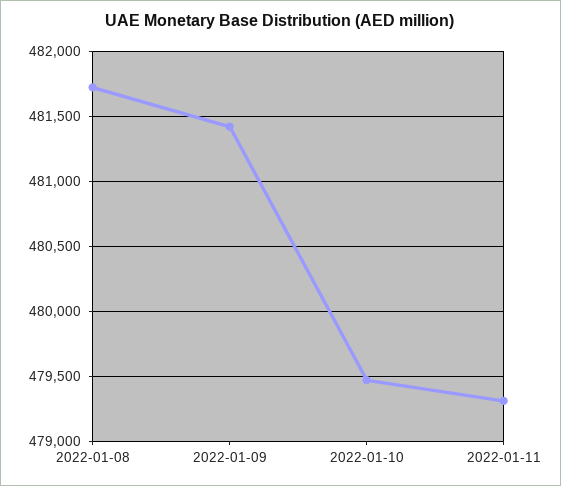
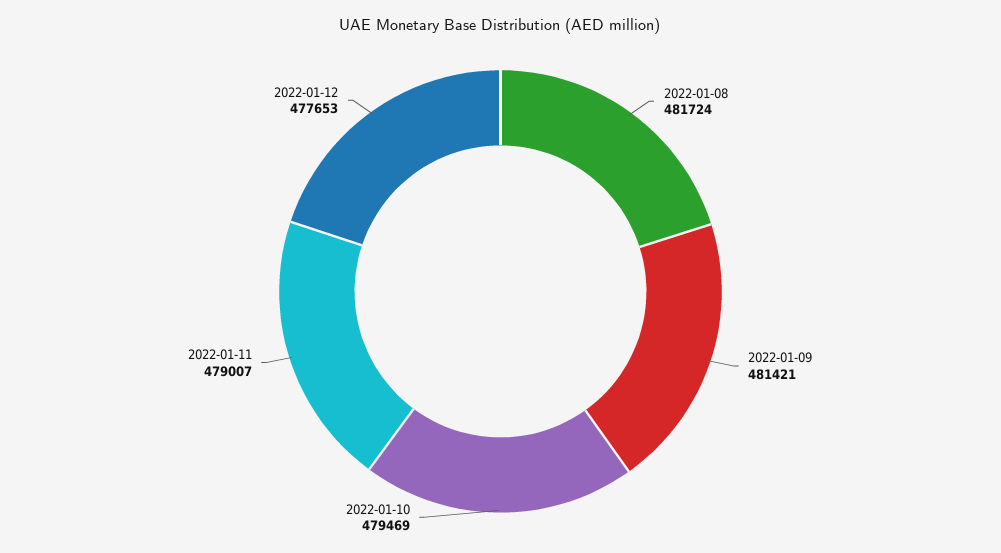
2022-01-11: 479300 -> 479007
2022-01-12: none -> 477653

